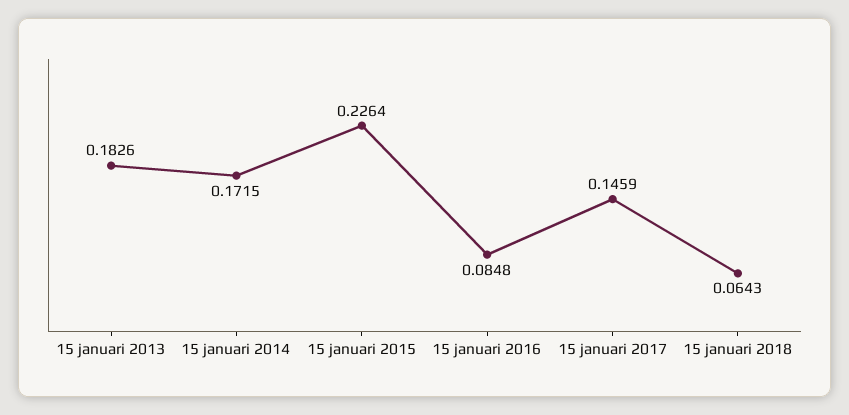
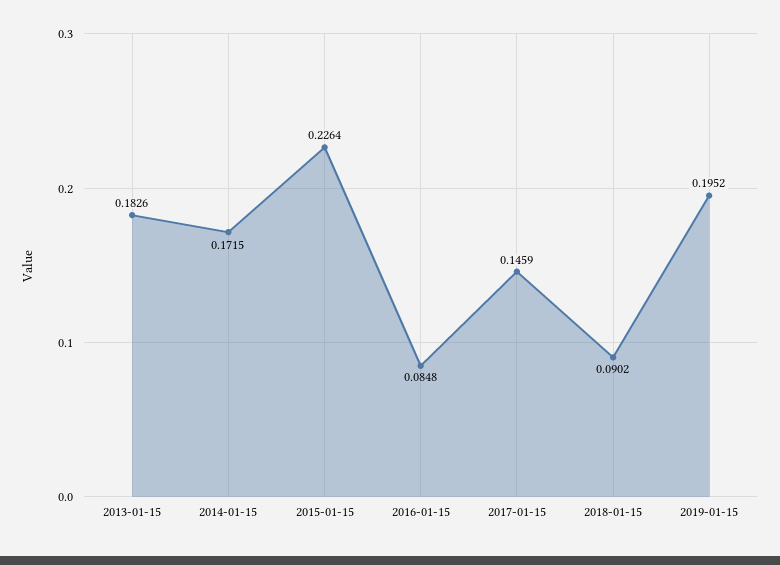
15 januari 2018: 0.0643 -> 0.0902
2019-01-15: none -> 0.1952

